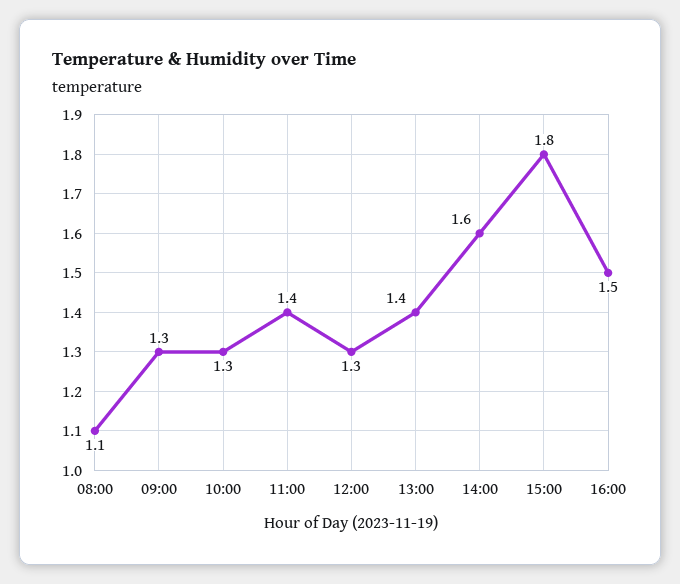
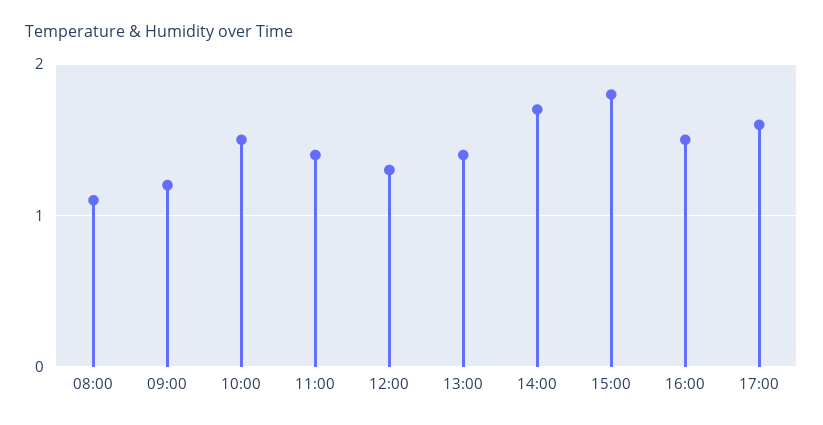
09:00: 1.3 -> 1.2
10:00: 1.3 -> 1.5
14:00: 1.6 -> 1.7
17:00: none -> 1.6

